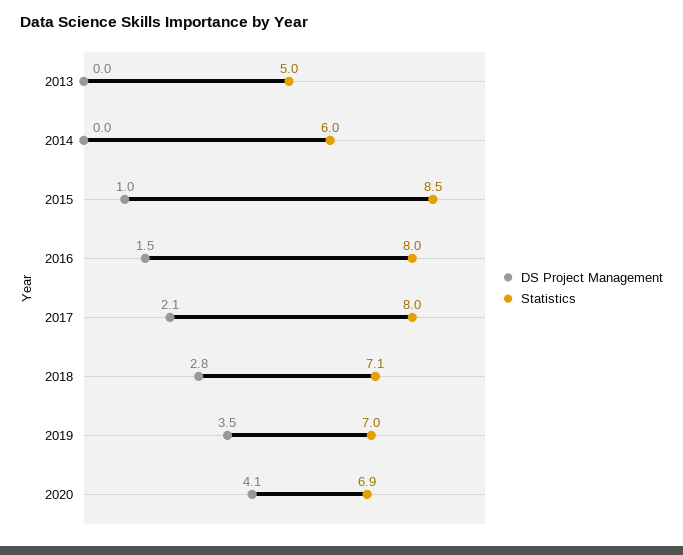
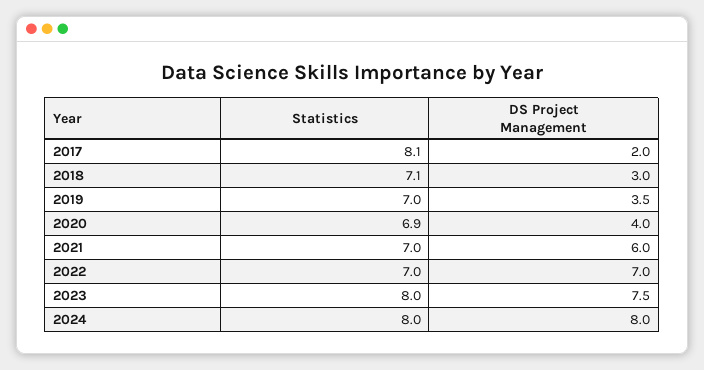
DS Project Management, 2013: 0 -> none
Statistics, 2013: 5 -> none
DS Project Management, 2014: 0 -> none
Statistics, 2014: 6 -> none
DS Project Management, 2015: 1 -> none
Statistics, 2015: 8.5 -> none
DS Project Management, 2016: 1.5 -> none
Statistics, 2016: 8 -> none
DS Project Management, 2017: 2.1 -> 2
Statistics, 2017: 8 -> 8.1
DS Project Management, 2018: 2.8 -> 3
DS Project Management, 2020: 4.1 -> 4
Statistics, 2021: none -> 7
DS Project Management, 2021: none -> 6
Statistics, 2022: none -> 7
DS Project Management, 2022: none -> 7
Statistics, 2023: none -> 8
DS Project Management, 2023: none -> 7.5
Statistics, 2024: none -> 8
DS Project Management, 2024: none -> 8

